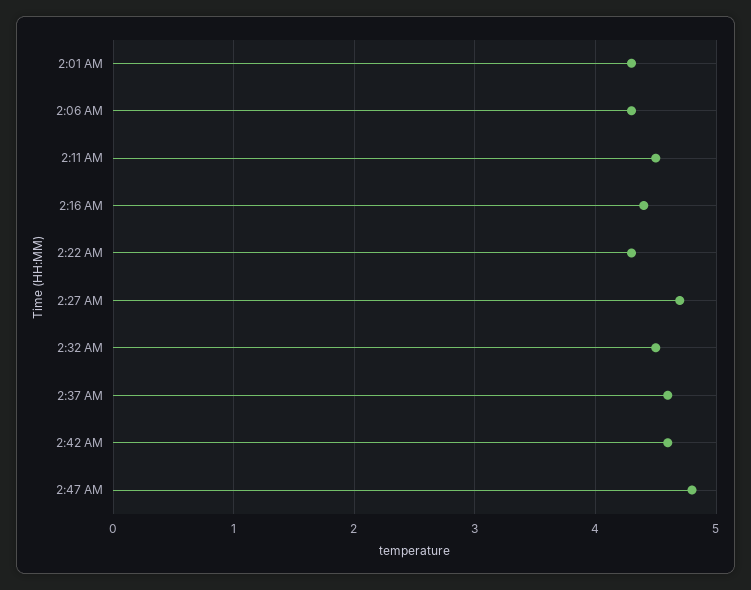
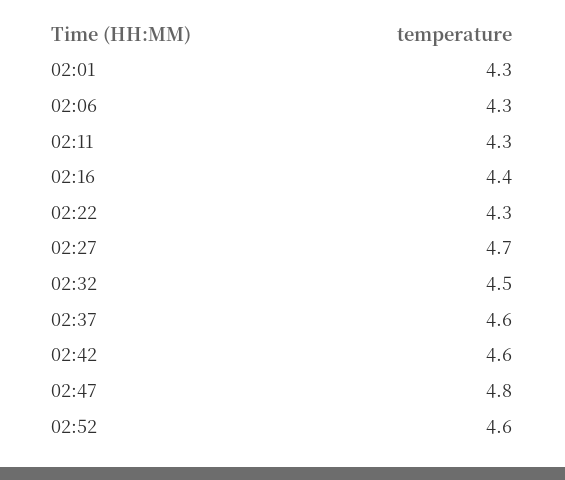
2:11 AM: 4.5 -> 4.3
02:52: none -> 4.6

